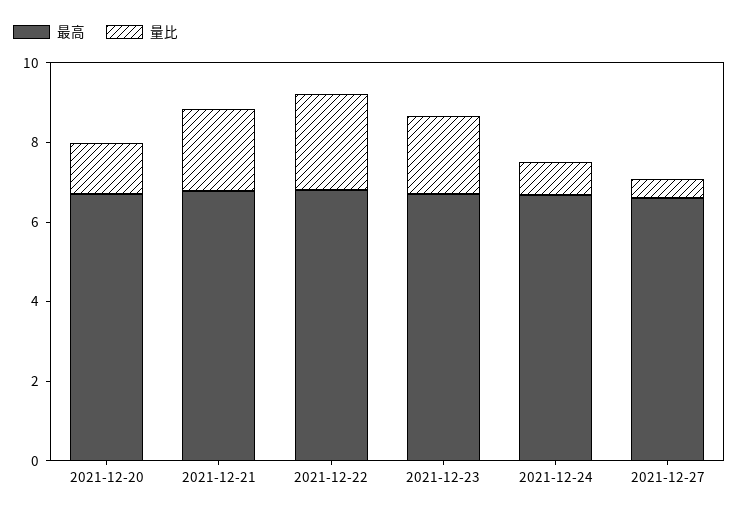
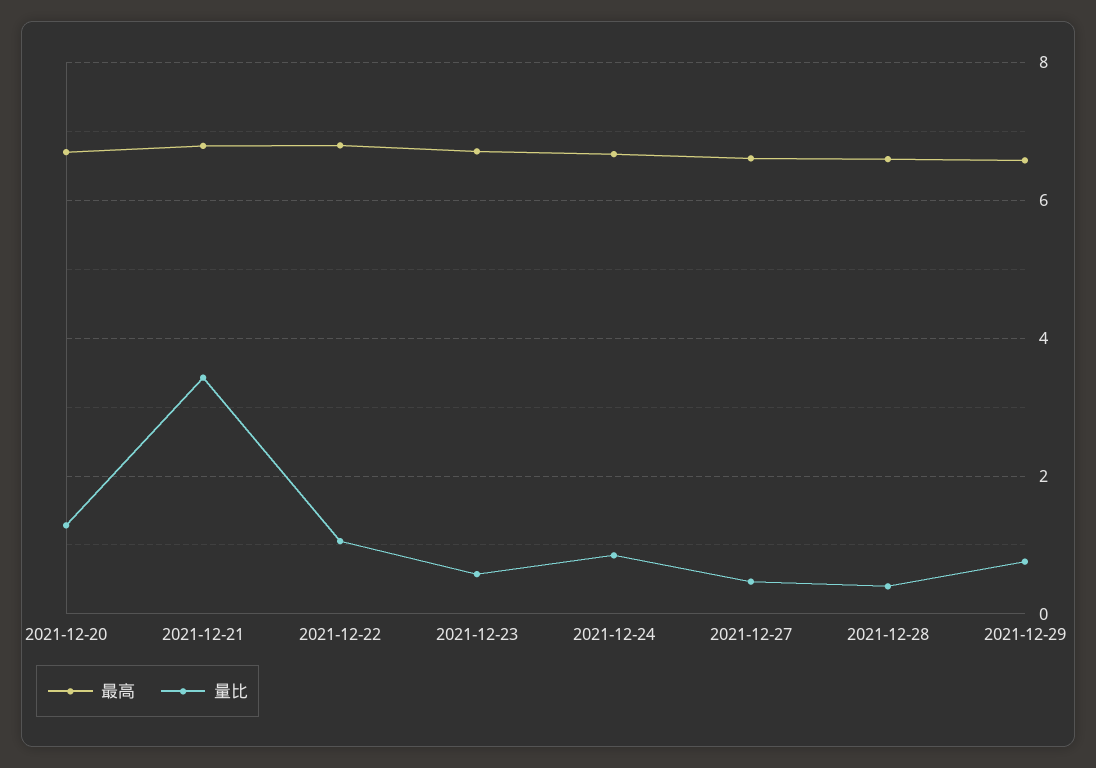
量比, 2021-12-21: 2 -> 3.4
量比, 2021-12-22: 2.5 -> 1
量比, 2021-12-23: 2 -> 0.6
最高, 2021-12-28: none -> 6.6
量比, 2021-12-28: none -> 0.4
最高, 2021-12-29: none -> 6.6
量比, 2021-12-29: none -> 0.8

